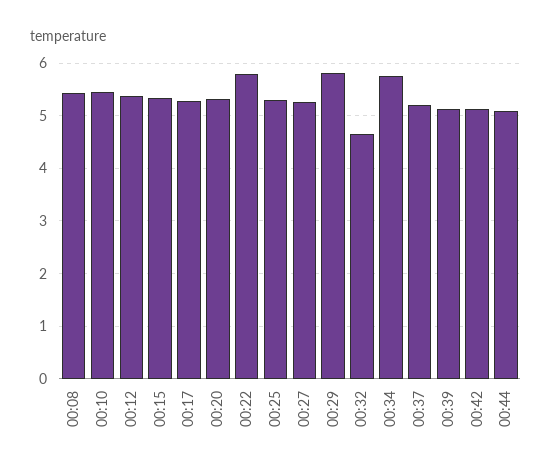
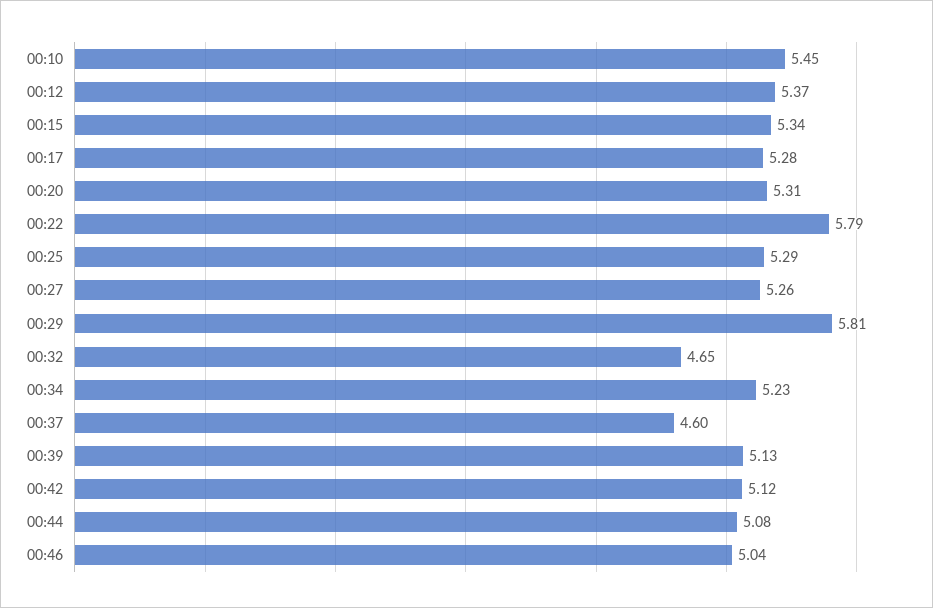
00:08: 5.4 -> none
00:34: 5.8 -> 5.23
00:37: 5.2 -> 4.6
00:46: none -> 5.04

